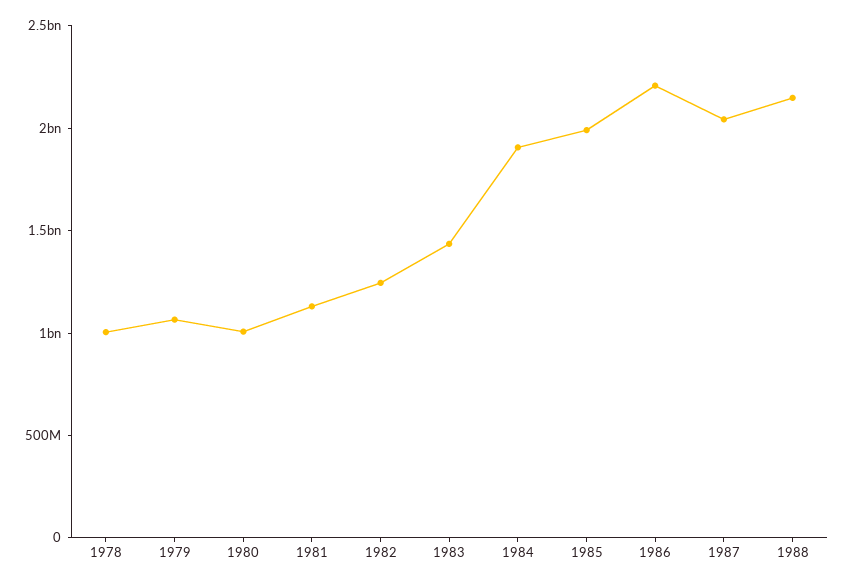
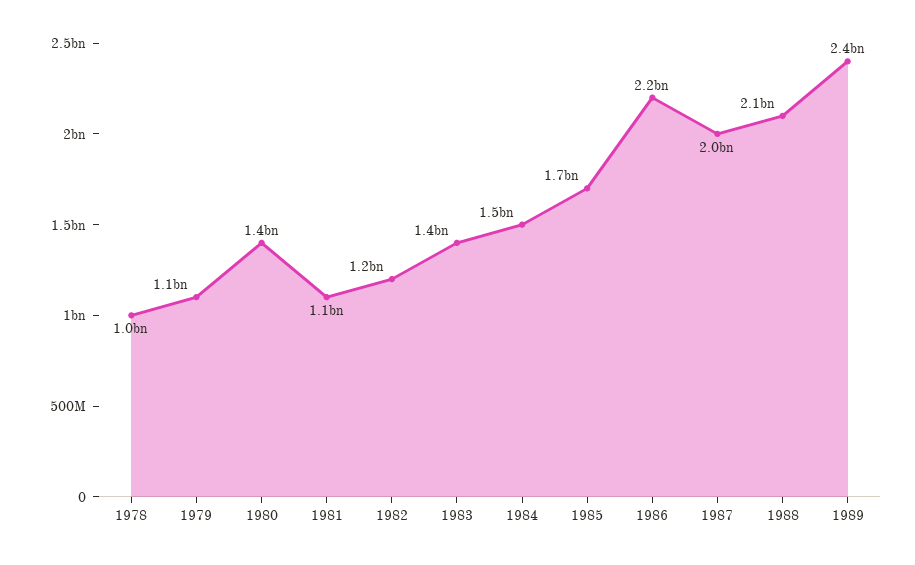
1980: 1000000000 -> 1400000000
1984: 1900000000 -> 1500000000
1985: 2000000000 -> 1700000000
1989: none -> 2400000000

